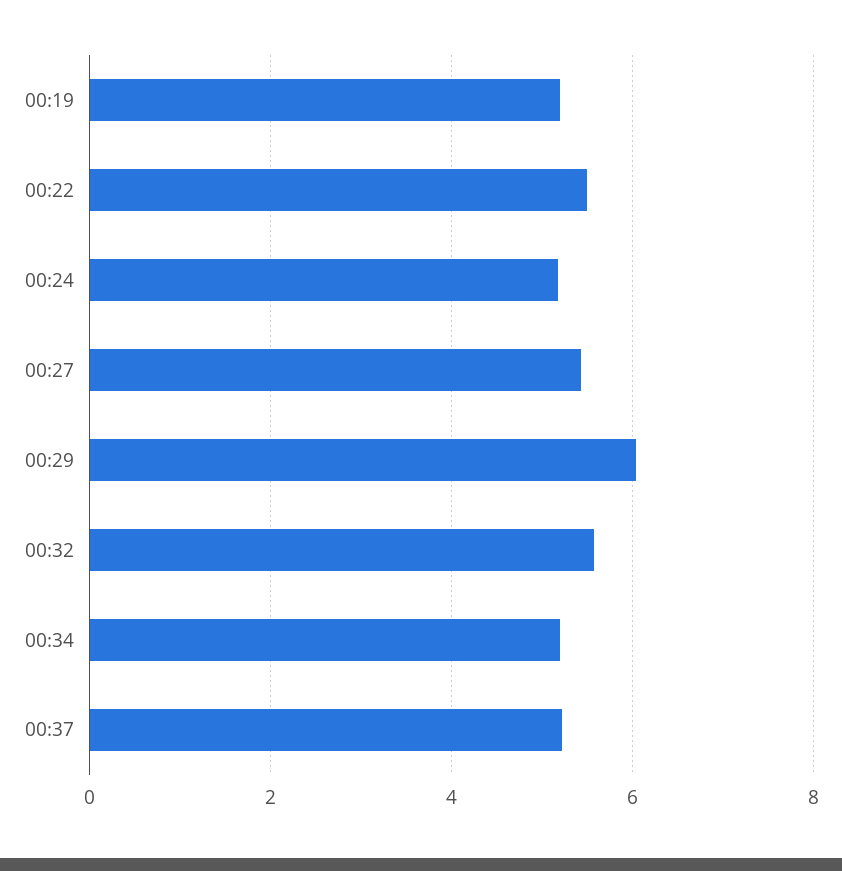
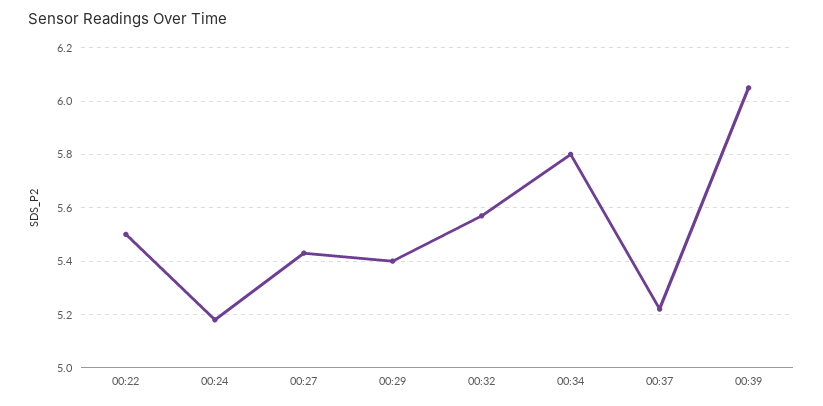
00:19: 5.2 -> none
00:29: 6 -> 5.4
00:34: 5.2 -> 5.8
00:39: none -> 6.05

